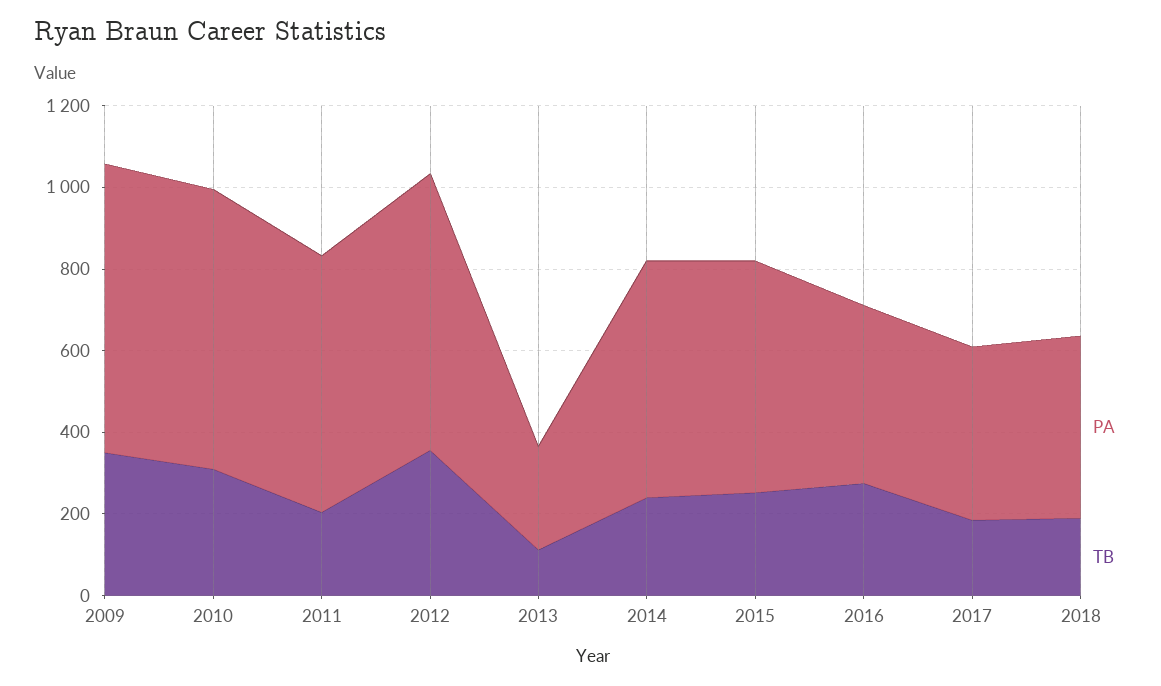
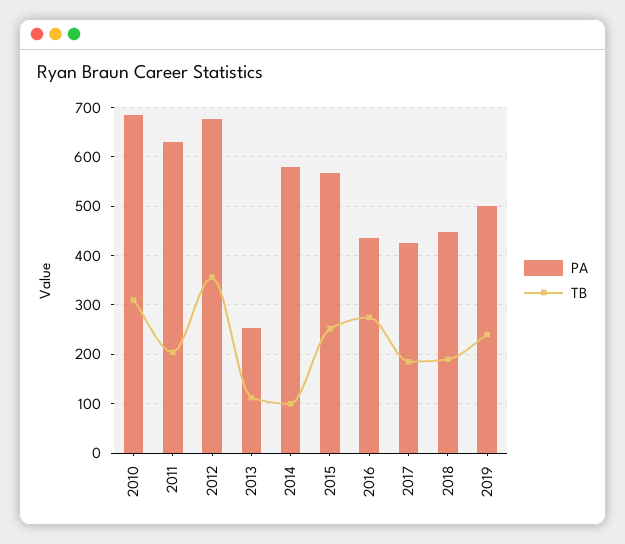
PA, 2009: 700 -> none
TB, 2009: 350 -> none
TB, 2014: 250 -> 100
PA, 2019: none -> 500
TB, 2019: none -> 240

